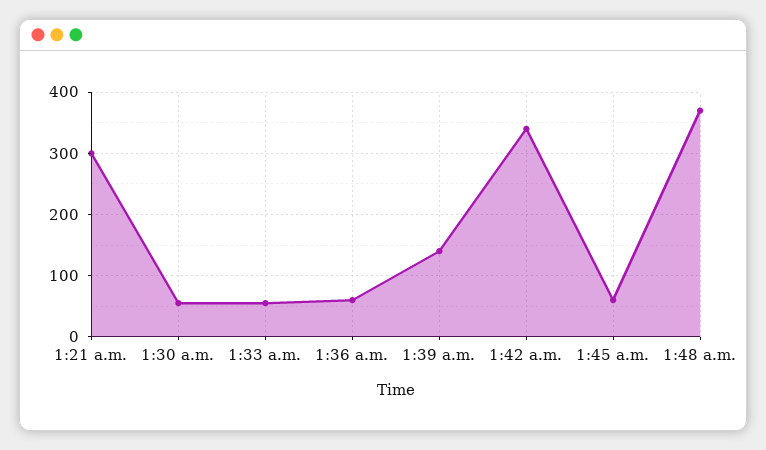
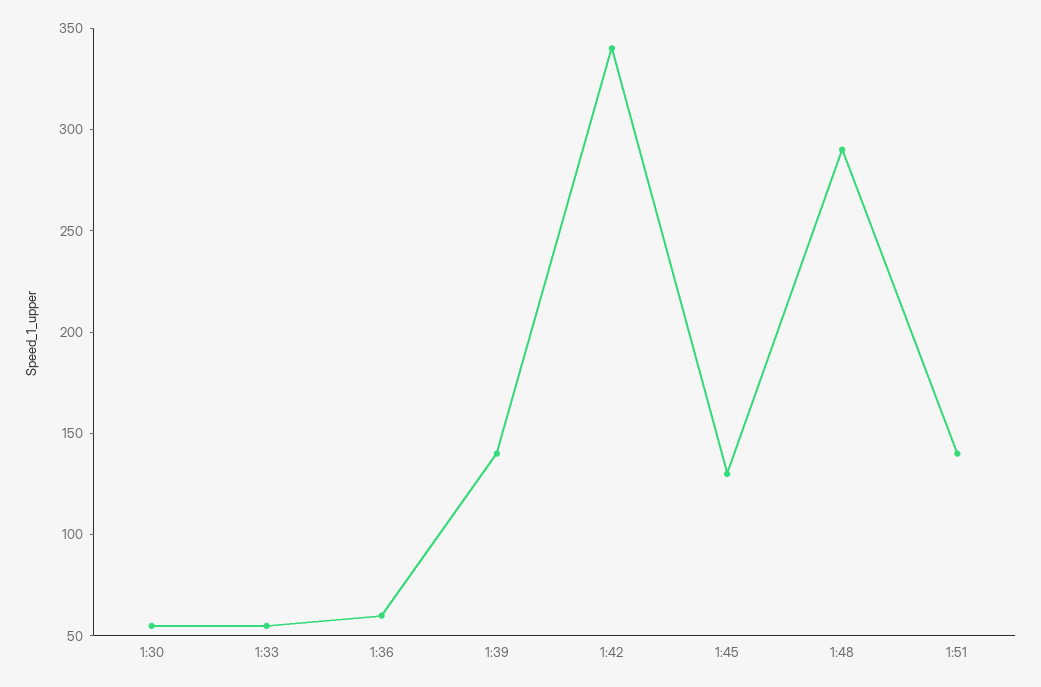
1:21 a.m.: 300 -> none
1:45 a.m.: 60 -> 130
1:48 a.m.: 370 -> 290
1:51: none -> 140

